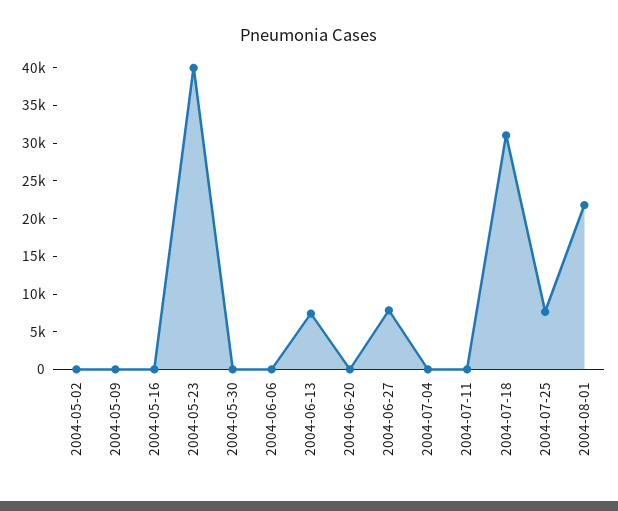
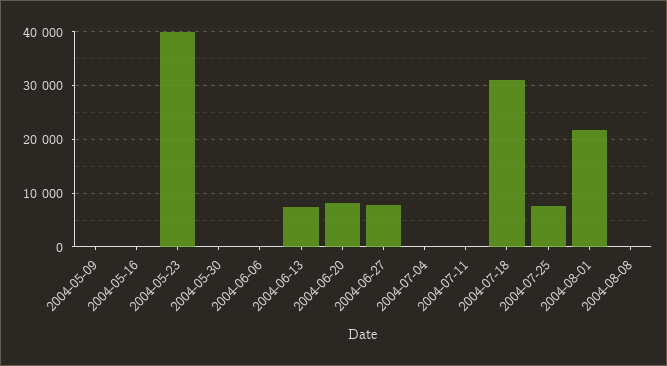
2004-05-02: 0 -> none
2004-06-20: 0 -> 8000
2004-08-08: none -> 0

